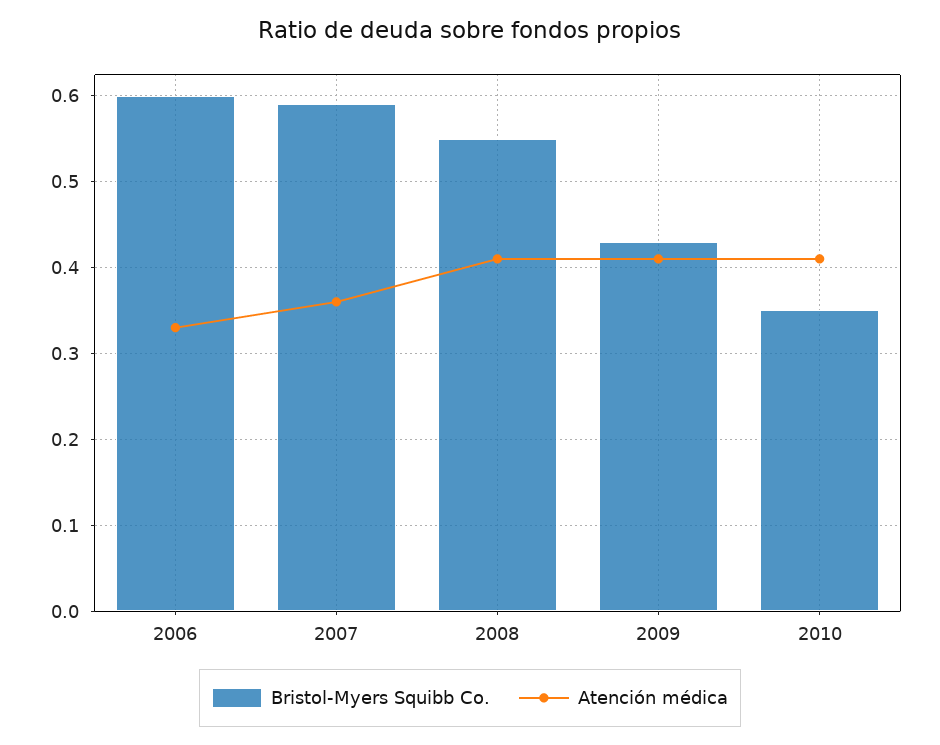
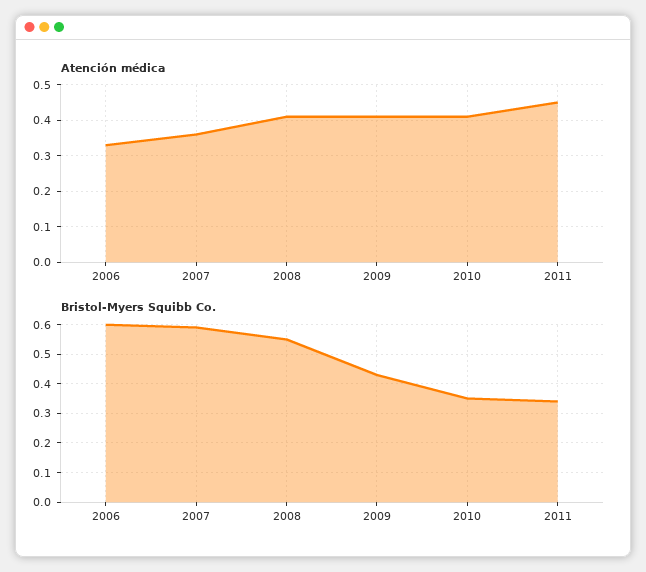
Atención médica, 2011: none -> 0.45
Bristol-Myers Squibb Co., 2011: none -> 0.35

